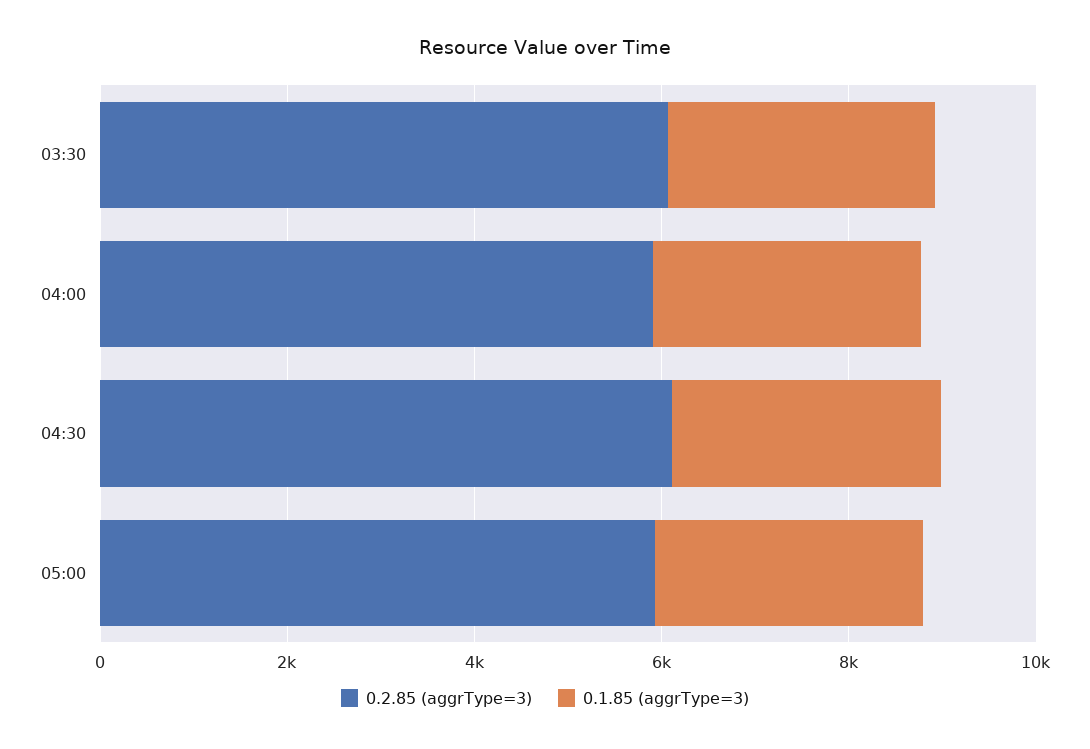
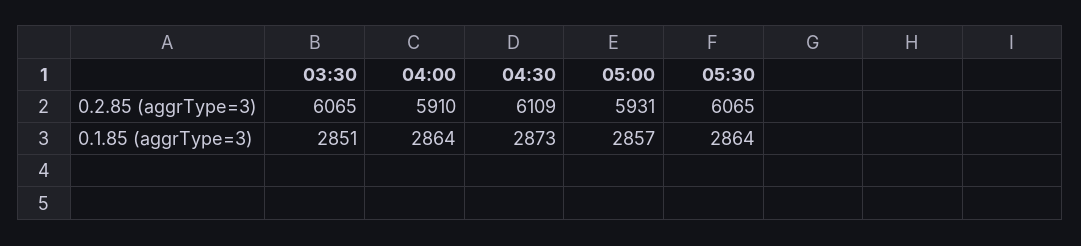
0.2.85 (aggrType=3), 05:30: none -> 6065
0.1.85 (aggrType=3), 05:30: none -> 2864

